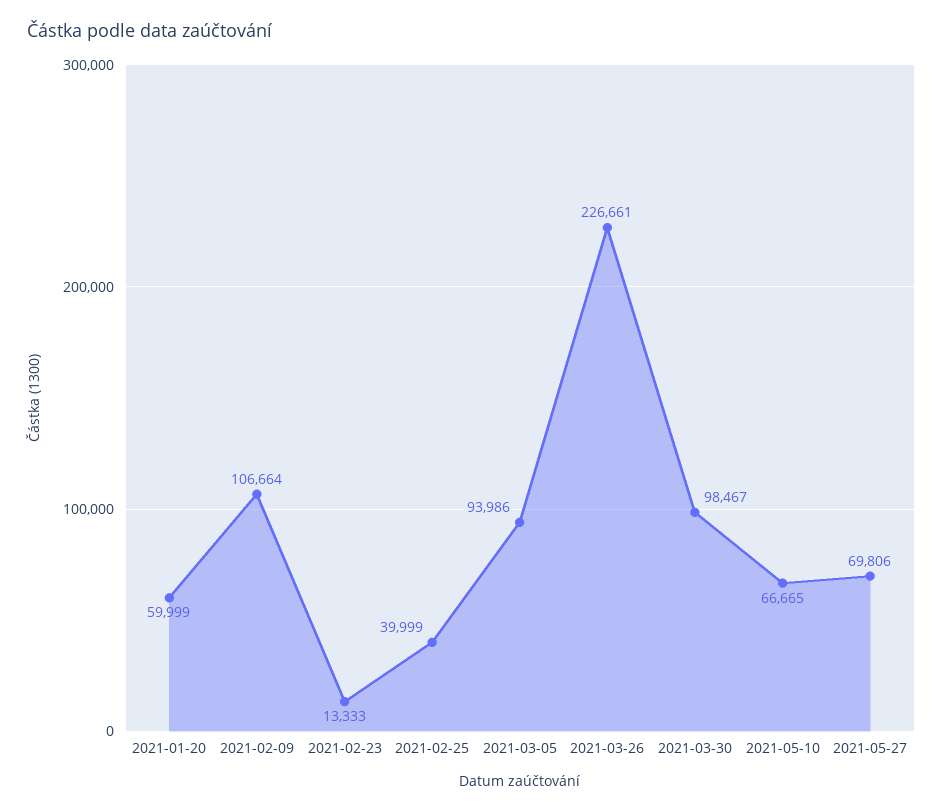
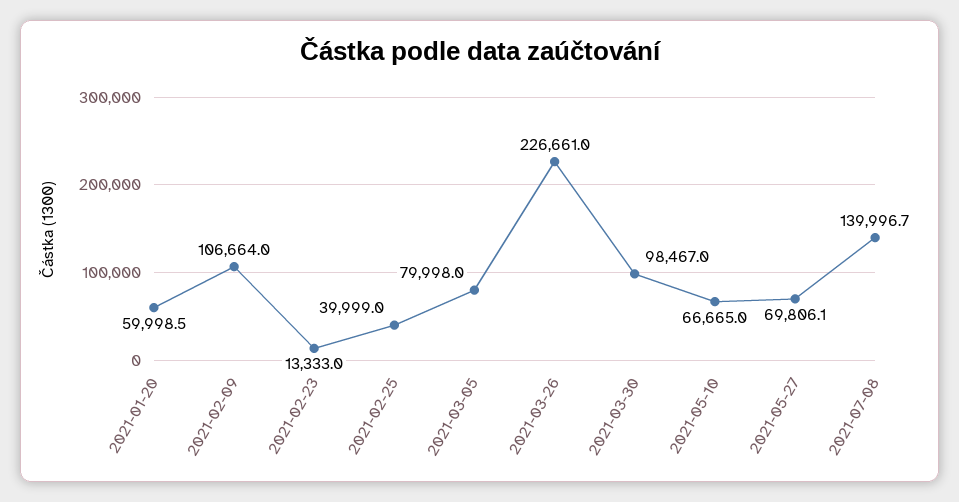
2021-03-05: 93986 -> 79998
2021-07-08: none -> 139996.7

